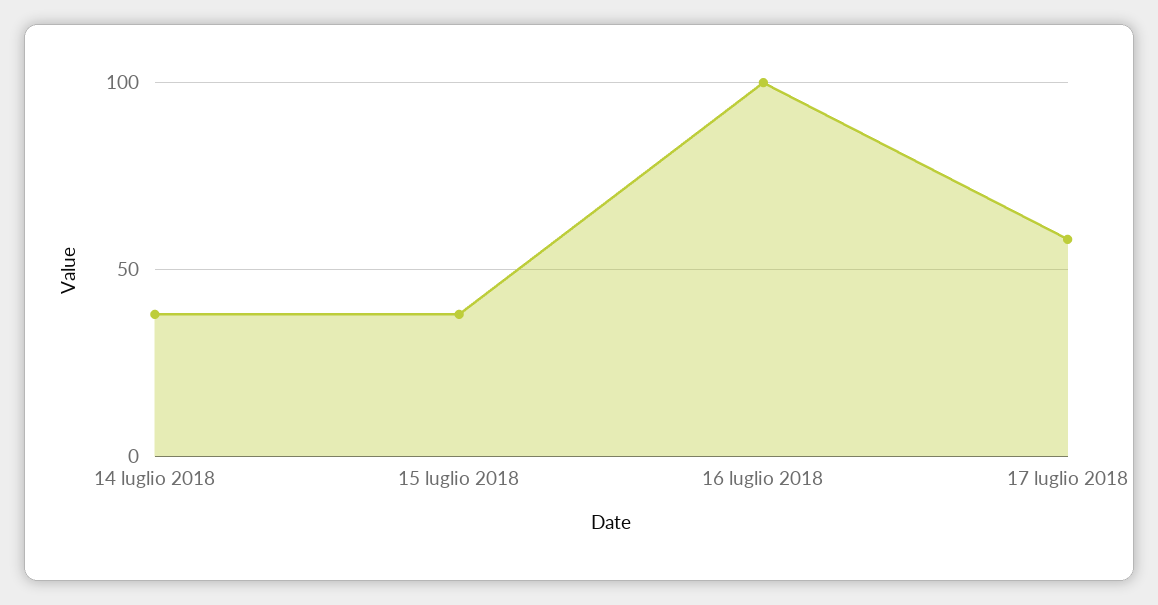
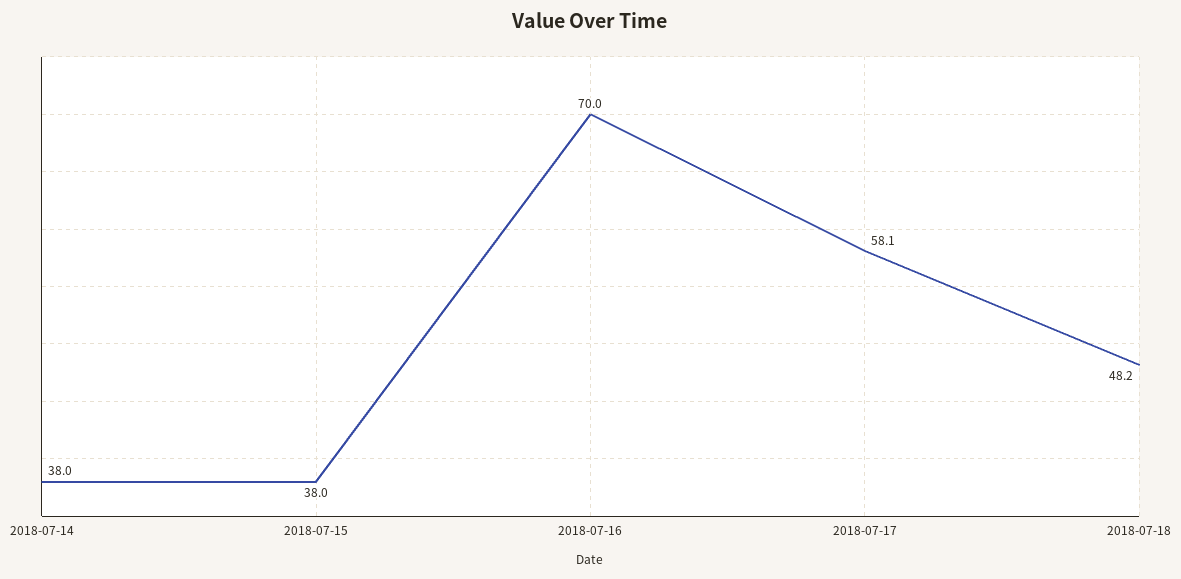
16 luglio 2018: 100 -> 70
2018-07-18: none -> 48.2

